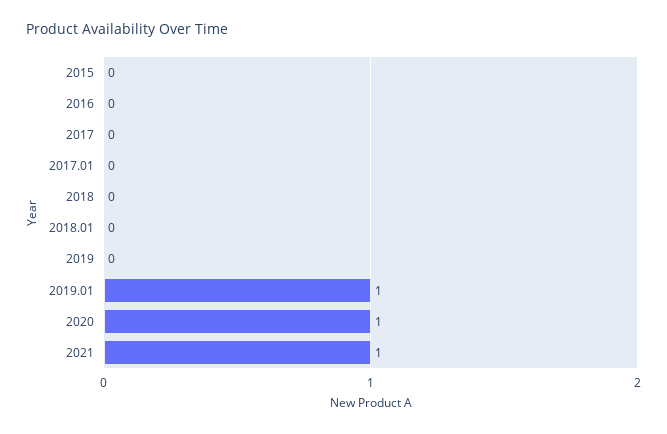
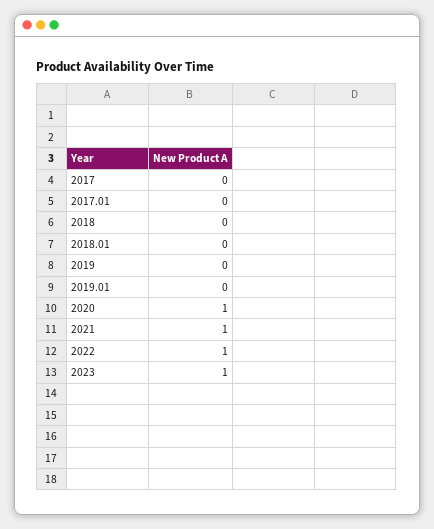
2015: 0 -> none
2016: 0 -> none
2019.01: 1 -> 0
2022: none -> 1
2023: none -> 1

